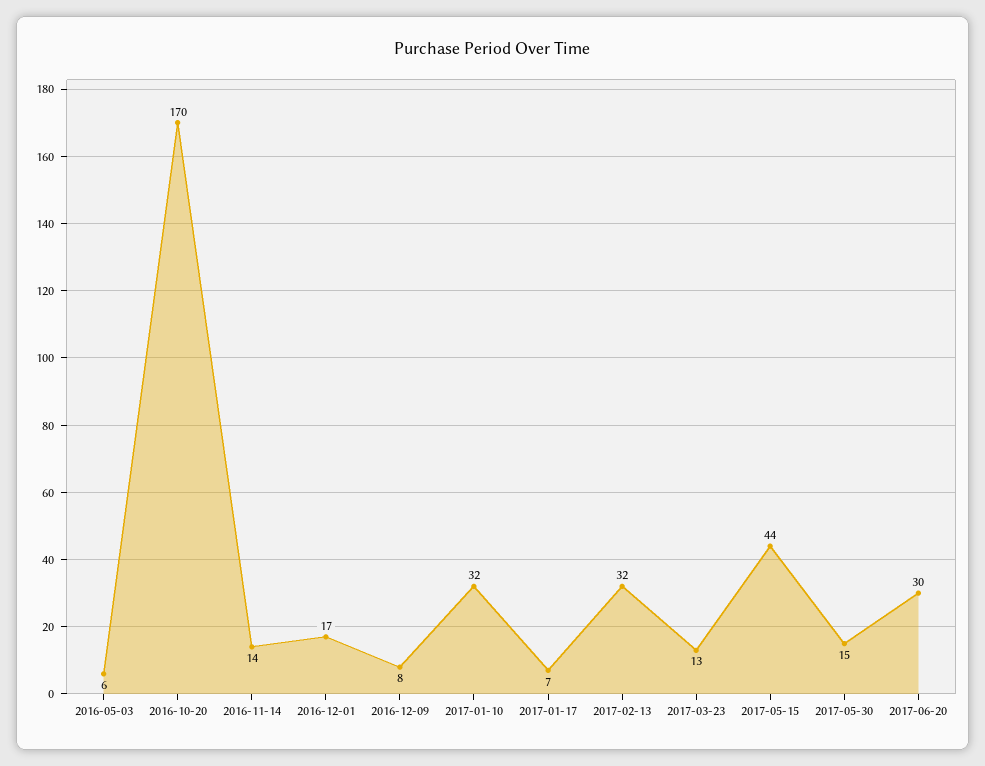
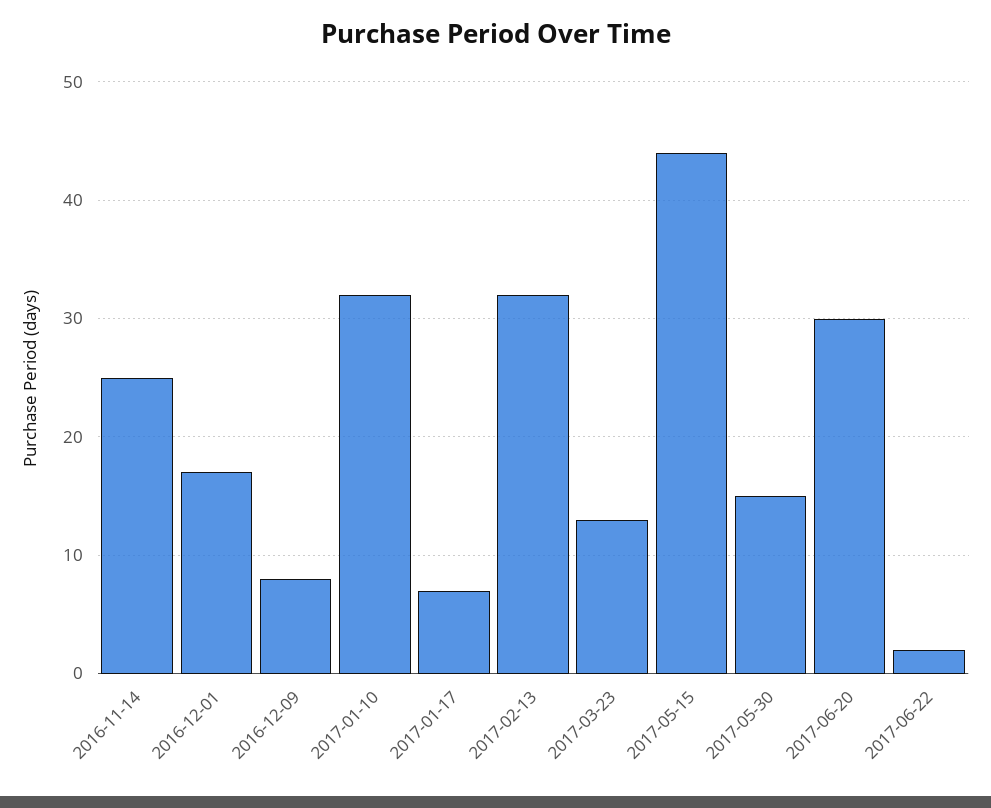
2016-05-03: 6 -> none
2016-10-20: 170 -> none
2016-11-14: 14 -> 25
2017-06-22: none -> 2

